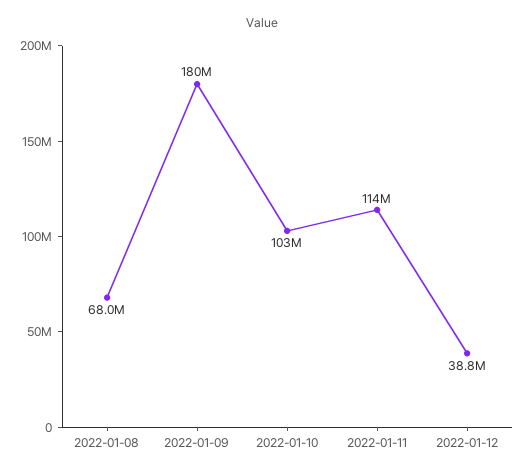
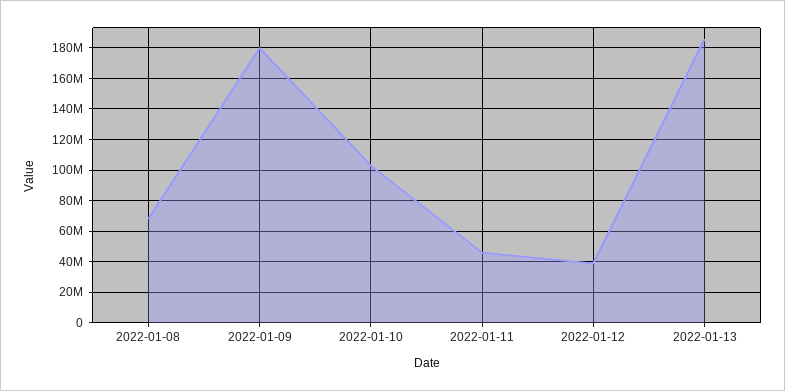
2022-01-11: 114000000 -> 45000000
2022-01-13: none -> 185000000

